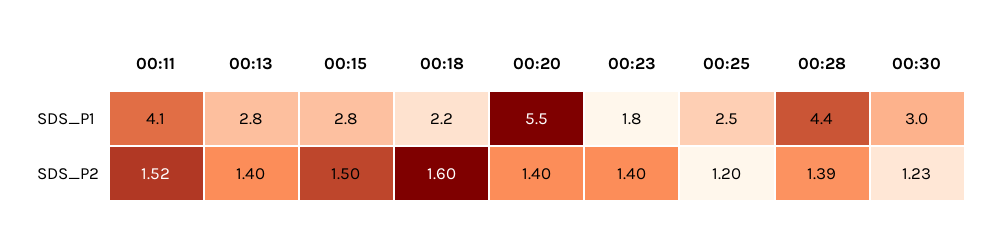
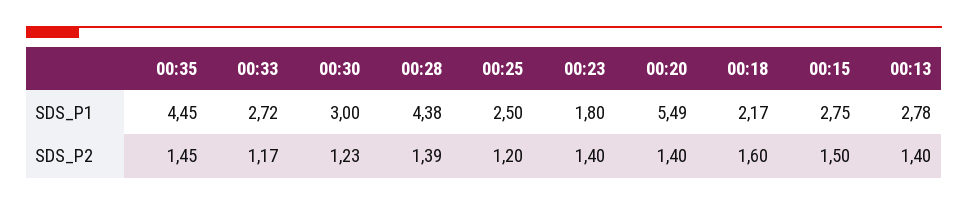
00:11, SDS_P1: 4.1 -> none
00:11, SDS_P2: 1.52 -> none
00:35, SDS_P1: none -> 4.45
00:33, SDS_P1: none -> 2.72
00:35, SDS_P2: none -> 1.45
00:33, SDS_P2: none -> 1.17

